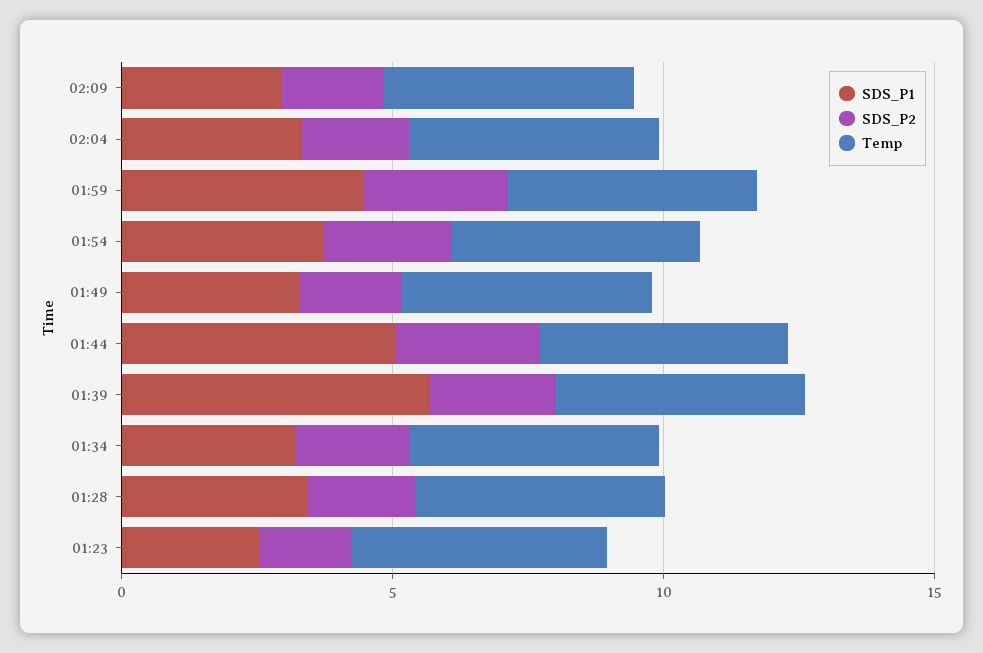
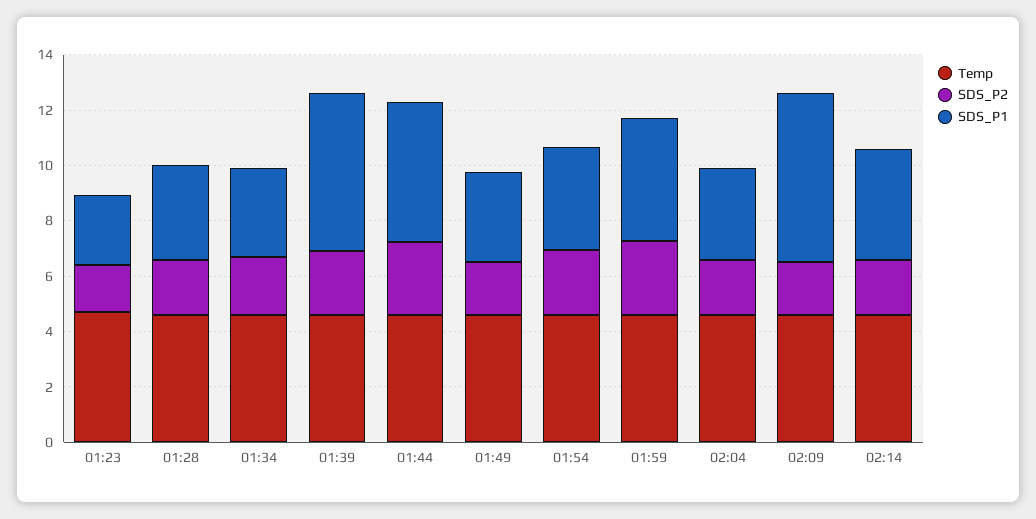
SDS_P1, 02:09: 3 -> 6
Temp, 02:14: none -> 4.5
SDS_P2, 02:14: none -> 2
SDS_P1, 02:14: none -> 4

